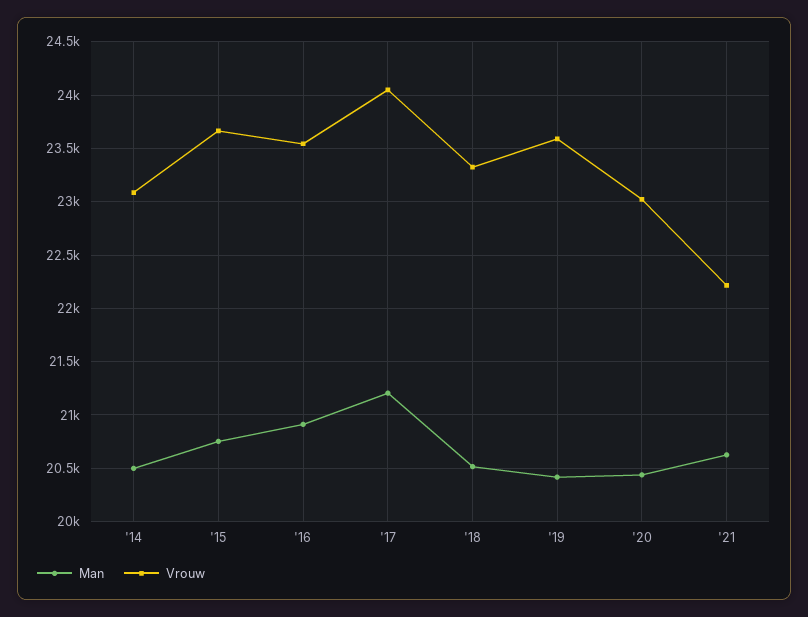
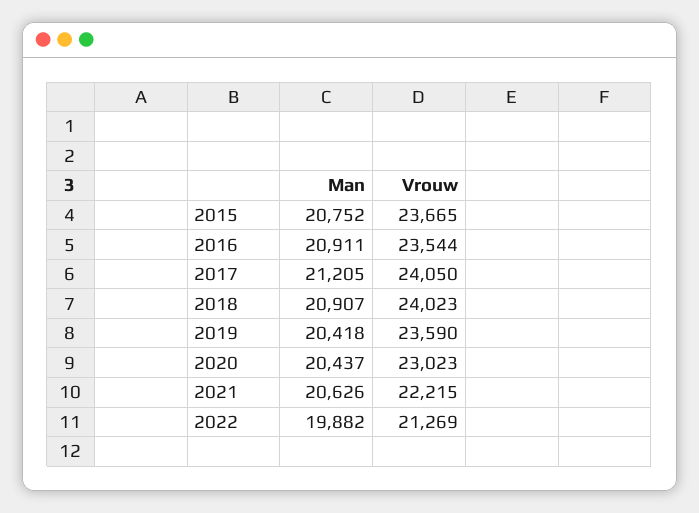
Man, '14: 20500 -> none
Vrouw, '14: 23100 -> none
Man, '18: 20500 -> 20907
Vrouw, '18: 23300 -> 24023
Man, 2022: none -> 19882
Vrouw, 2022: none -> 21269

